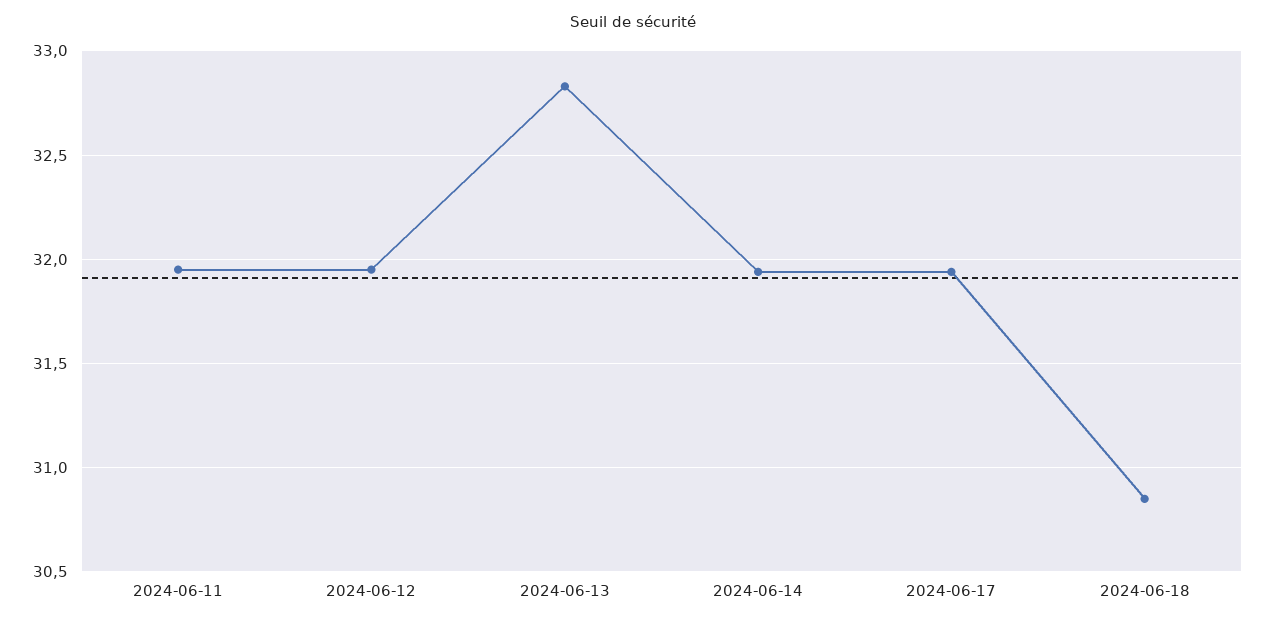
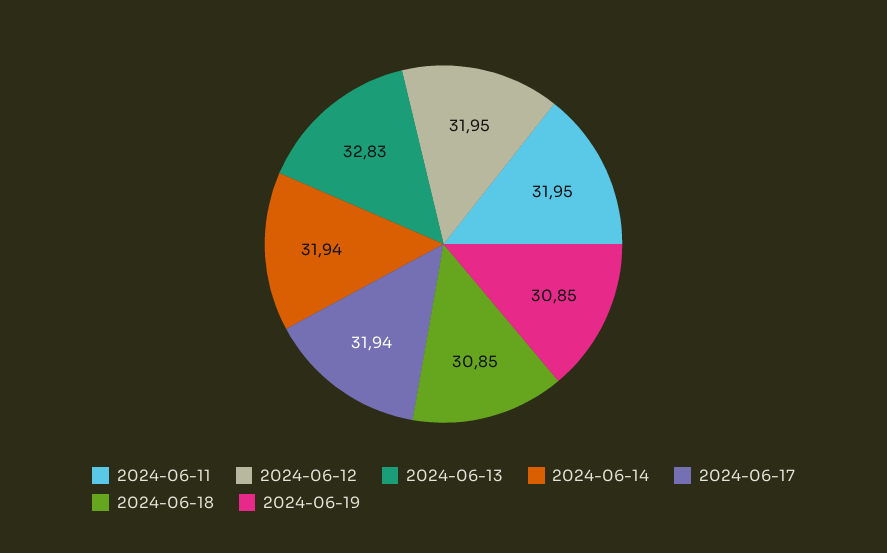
2024-06-19: none -> 30.85

